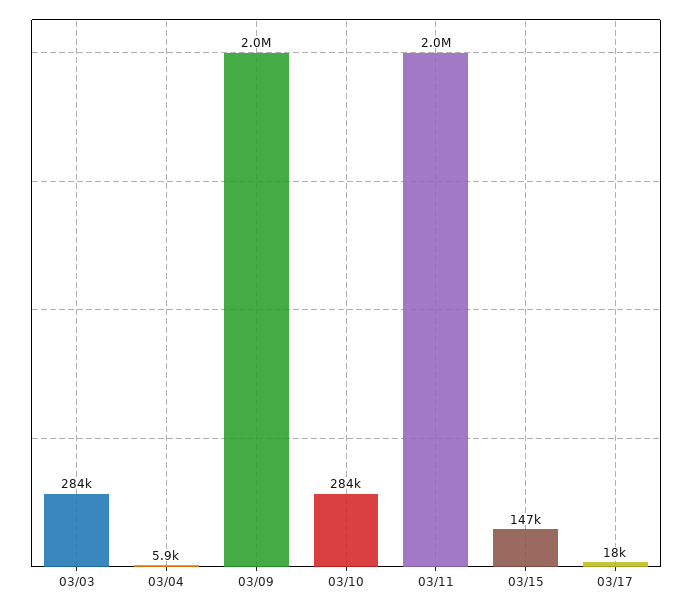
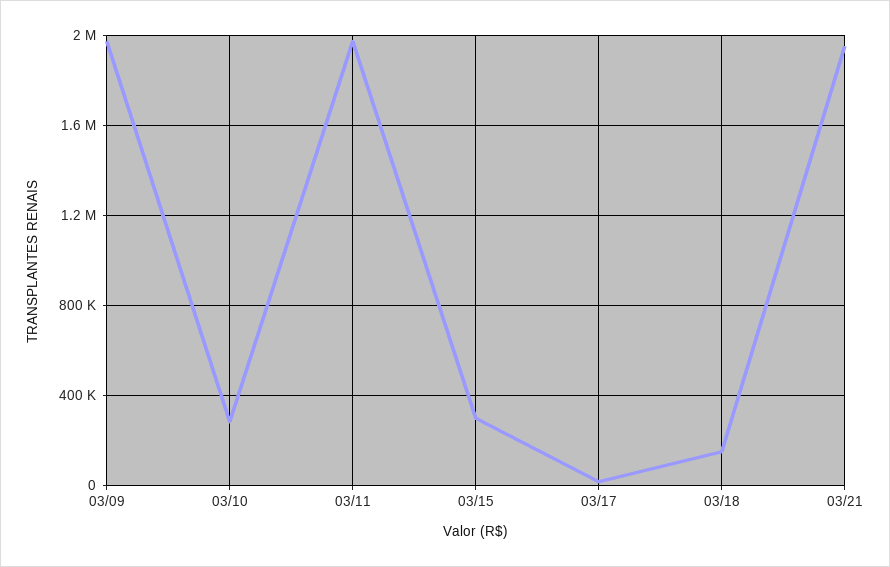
03/03: 284000 -> none
03/04: 5900 -> none
03/15: 147000 -> 300000
03/18: none -> 150000
03/21: none -> 1950000

